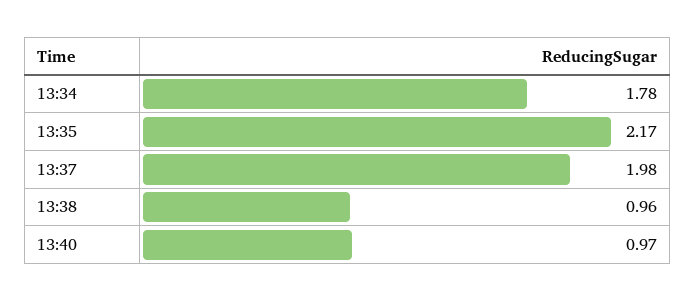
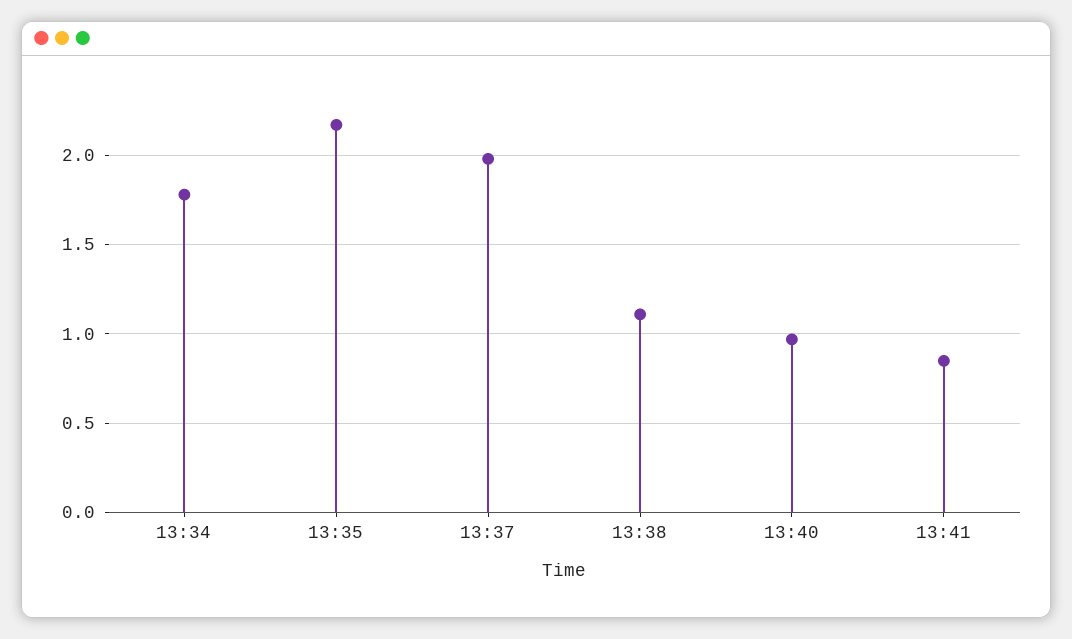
13:38: 0.96 -> 1.1
13:41: none -> 0.85

